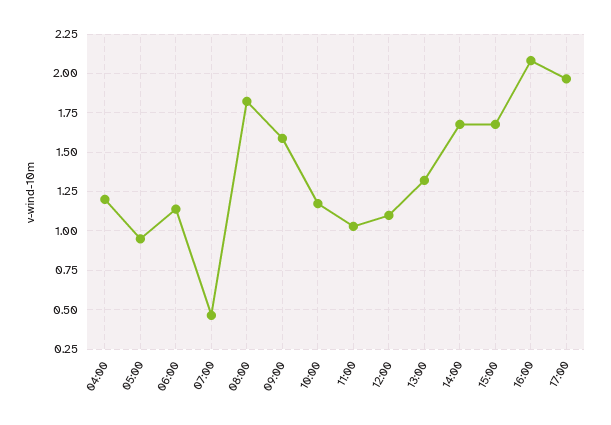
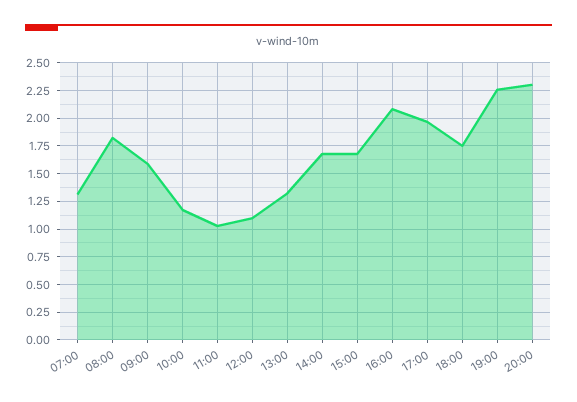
04:00: 1.2 -> none
05:00: 0.95 -> none
06:00: 1.15 -> none
07:00: 0.45 -> 1.25
18:00: none -> 1.75
19:00: none -> 2.25
20:00: none -> 2.25

